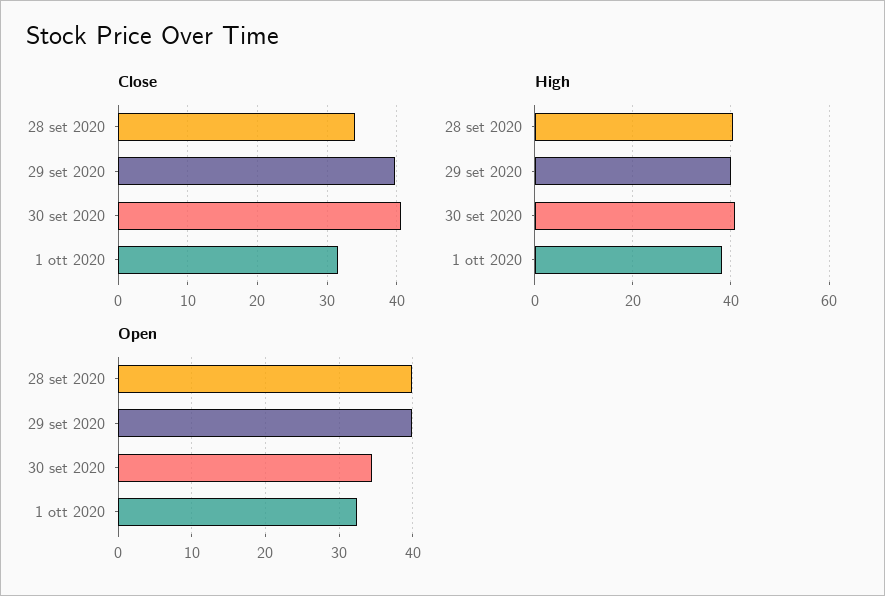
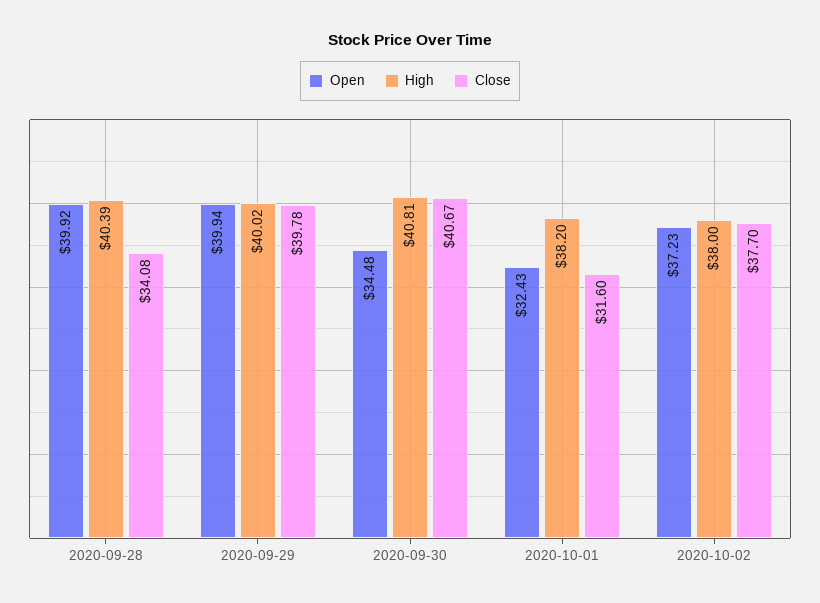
Open, 2020-10-02: none -> 37.23
High, 2020-10-02: none -> 38
Close, 2020-10-02: none -> 37.7

